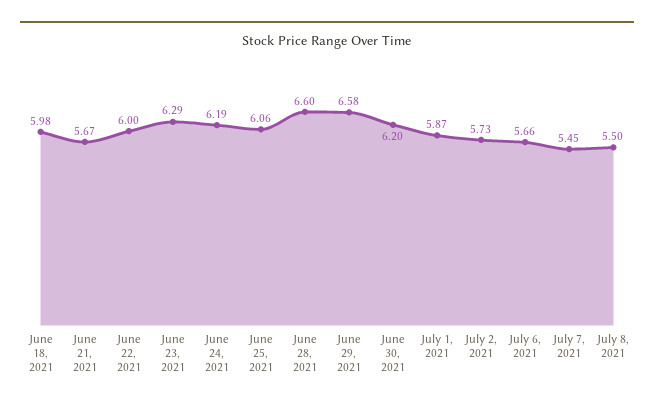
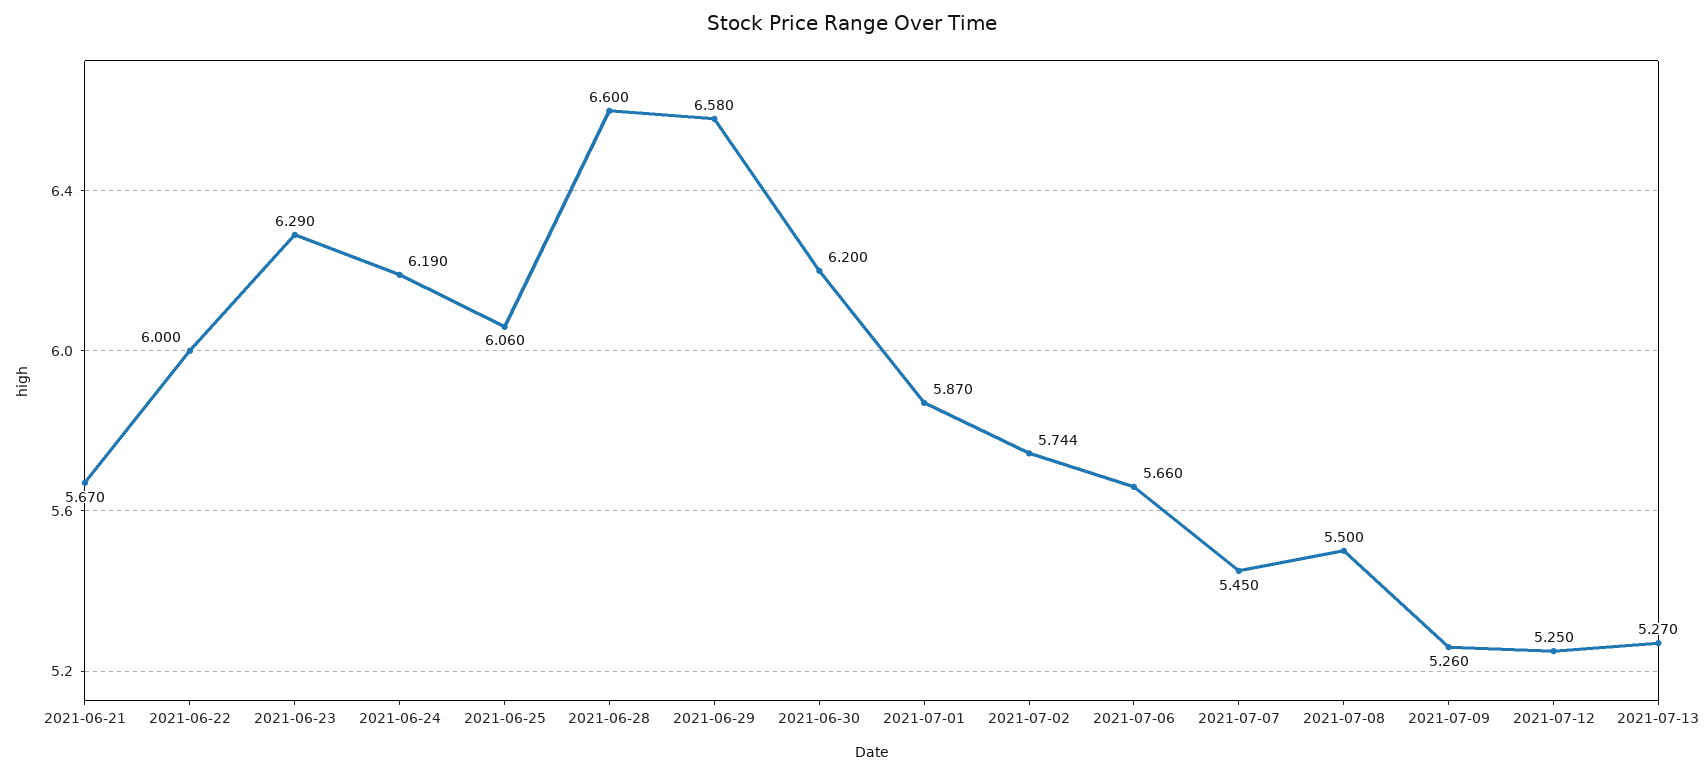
June 18, 2021: 5.98 -> none
July 2, 2021: 5.73 -> 5.744
2021-07-09: none -> 5.26
2021-07-12: none -> 5.25
2021-07-13: none -> 5.27

